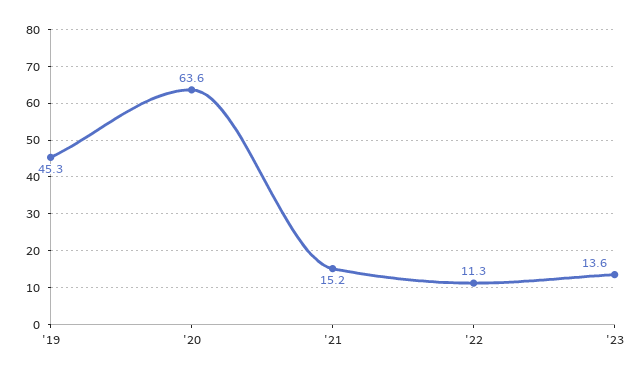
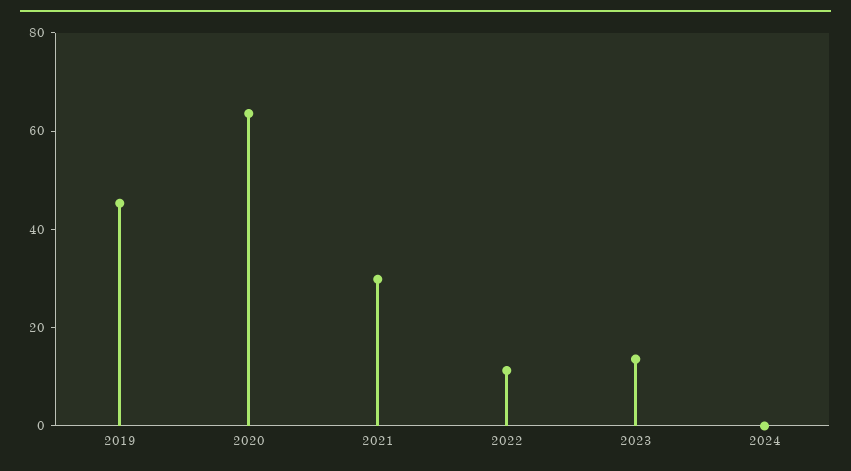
'21: 15.2 -> 30
2024: none -> 0

